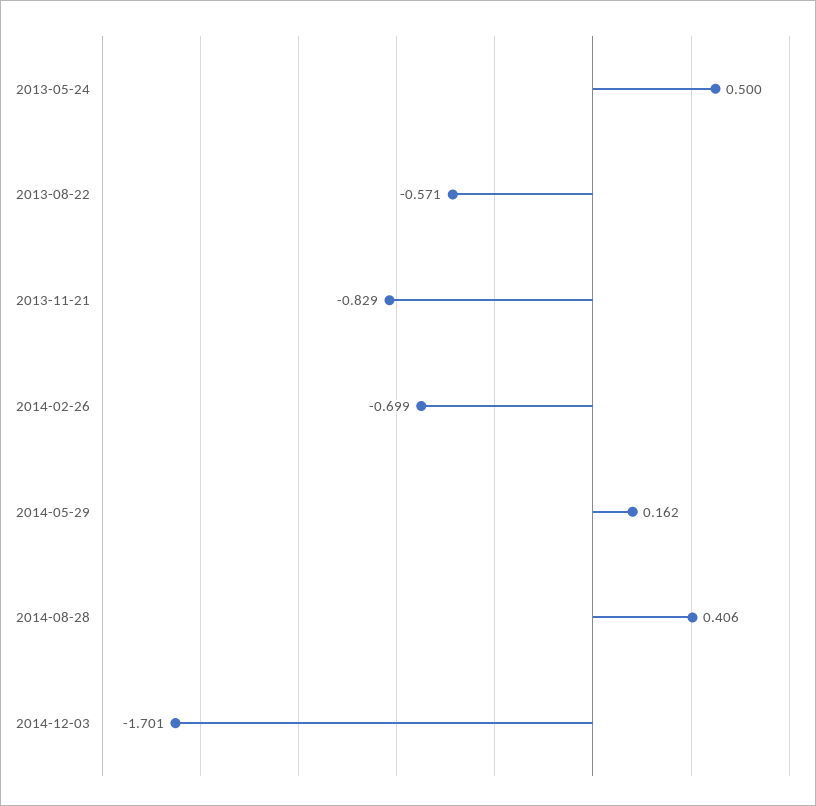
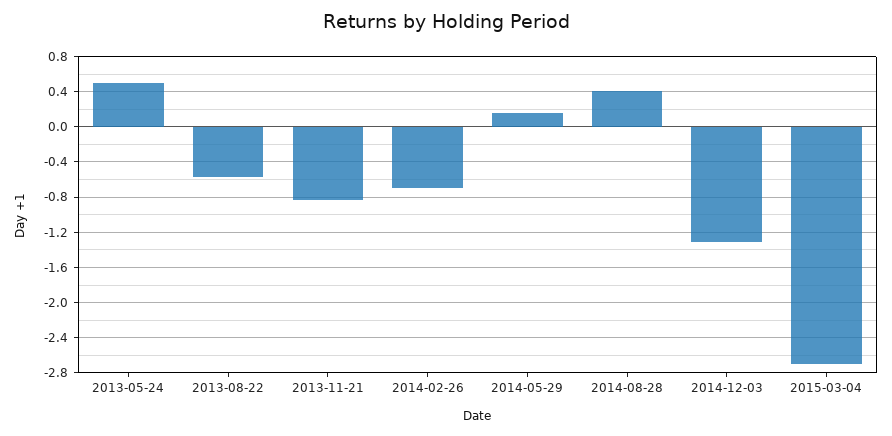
2014-12-03: -1.701 -> -1.3
2015-03-04: none -> -2.7

